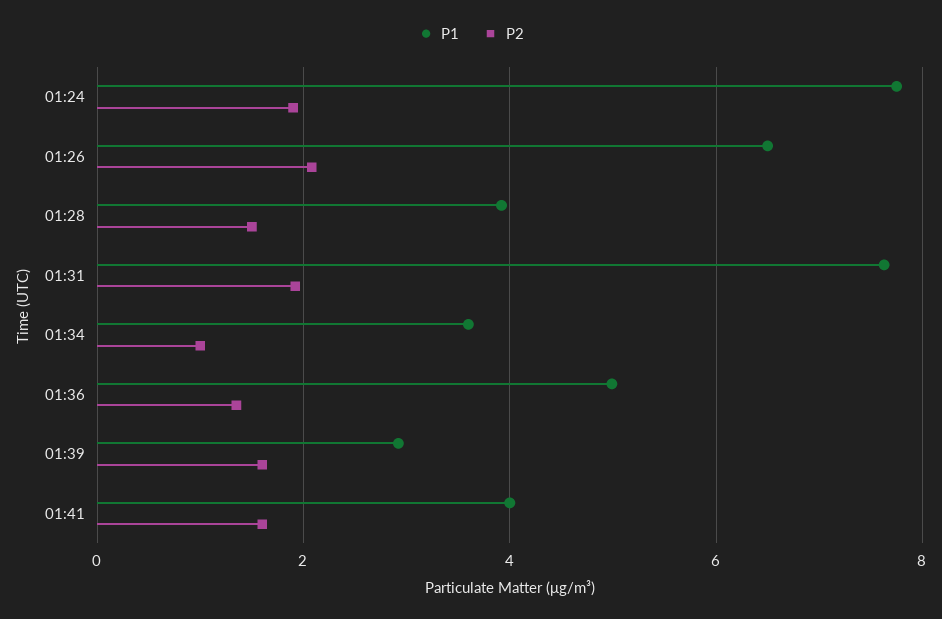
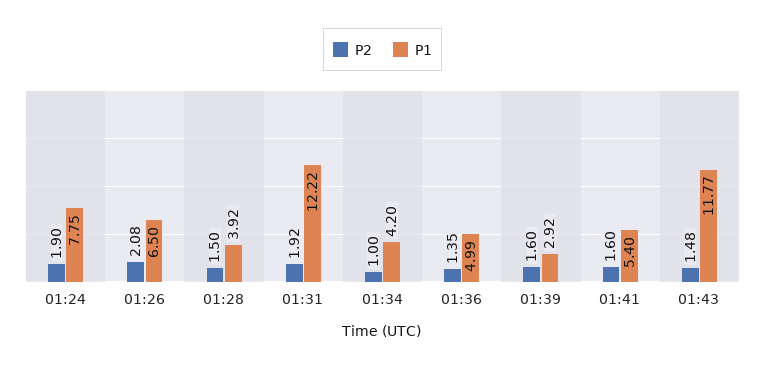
P1, 01:31: 7.6 -> 12.22
P1, 01:34: 3.6 -> 4.2
P1, 01:41: 4 -> 5.4
P2, 01:43: none -> 1.48
P1, 01:43: none -> 11.77

